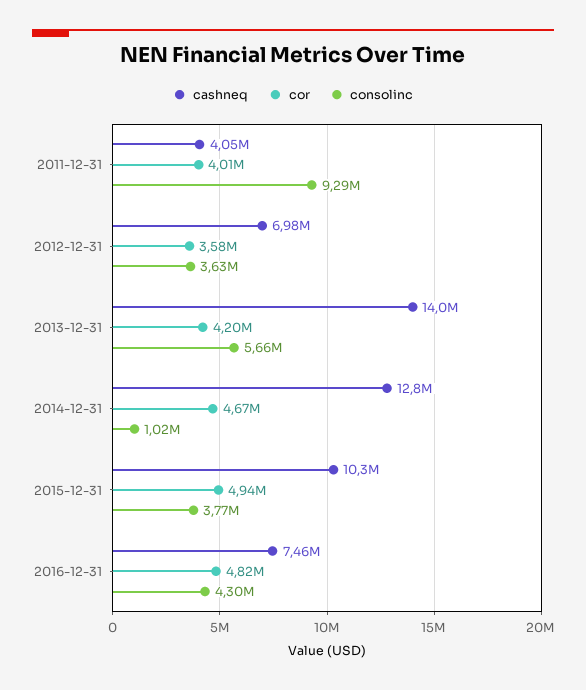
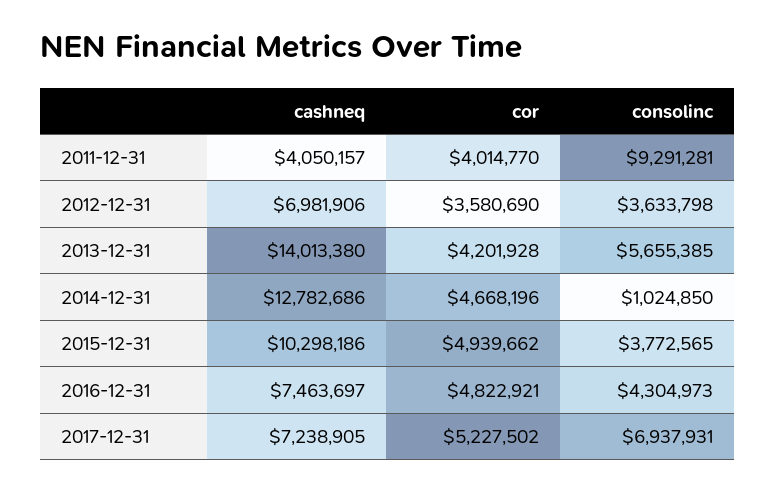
cashneq, 2017-12-31: none -> 7238905
cor, 2017-12-31: none -> 5227502
consolinc, 2017-12-31: none -> 6937931

